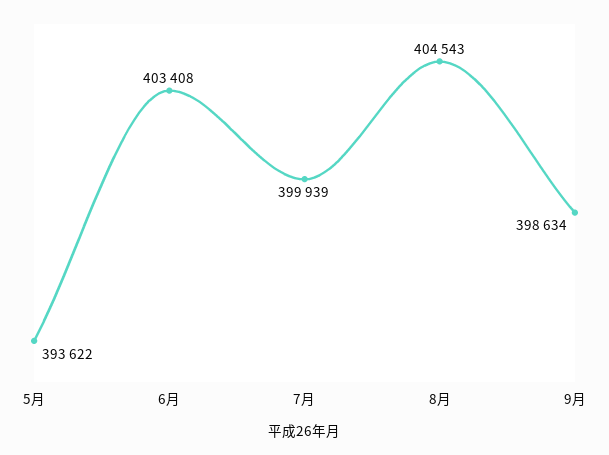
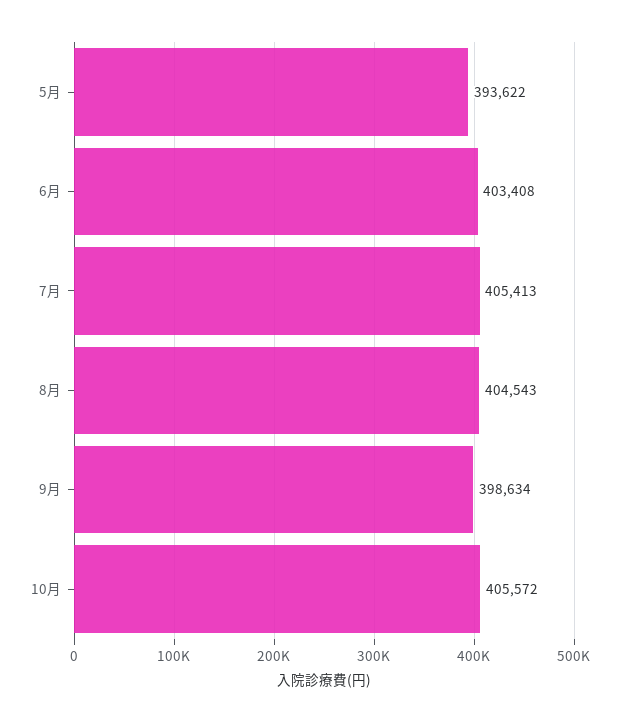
7月: 399939 -> 405413
10月: none -> 405572

